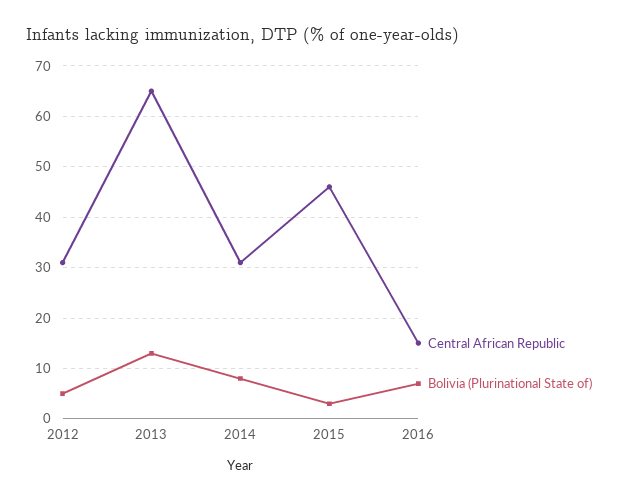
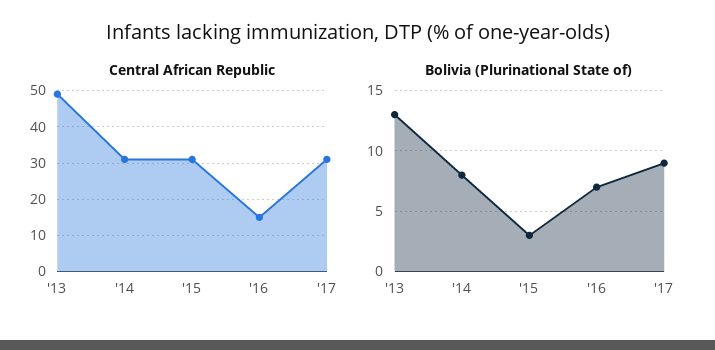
Central African Republic, 2012: 30 -> none
Bolivia (Plurinational State of), 2012: 5 -> none
Central African Republic, 2013: 65 -> 50
Central African Republic, 2015: 45 -> 30
Central African Republic, '17: none -> 30
Bolivia (Plurinational State of), '17: none -> 9

